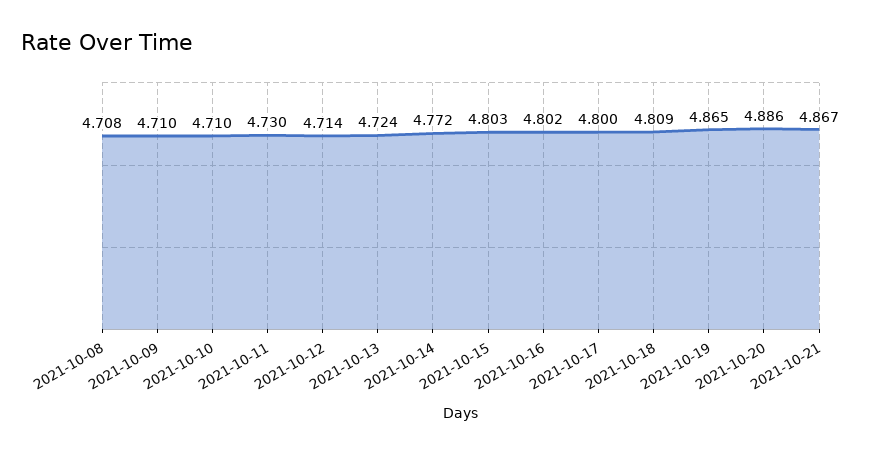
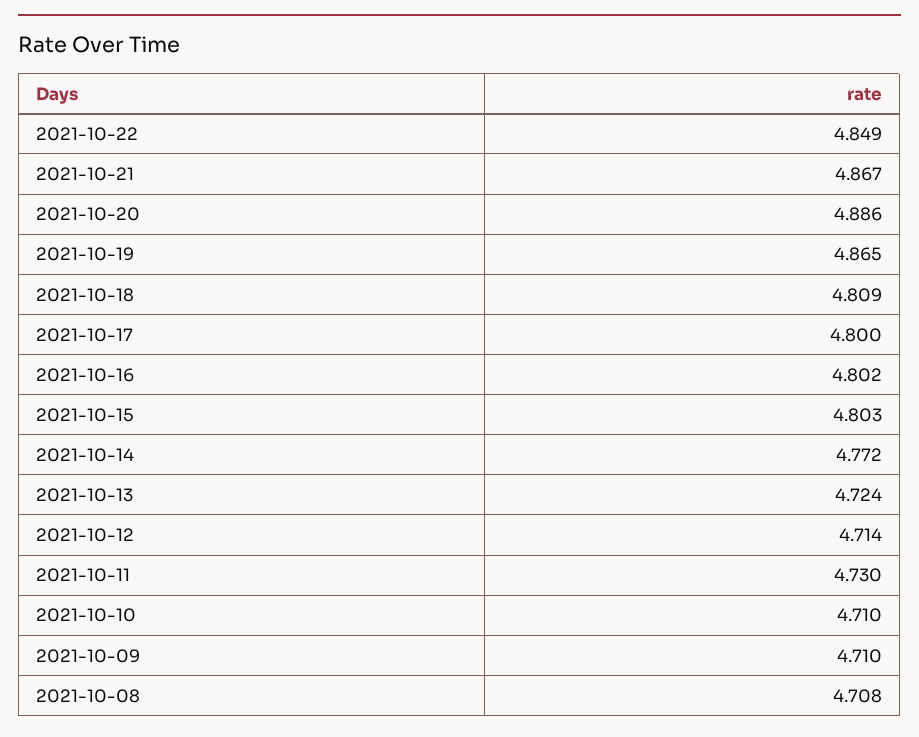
2021-10-22: none -> 4.849

